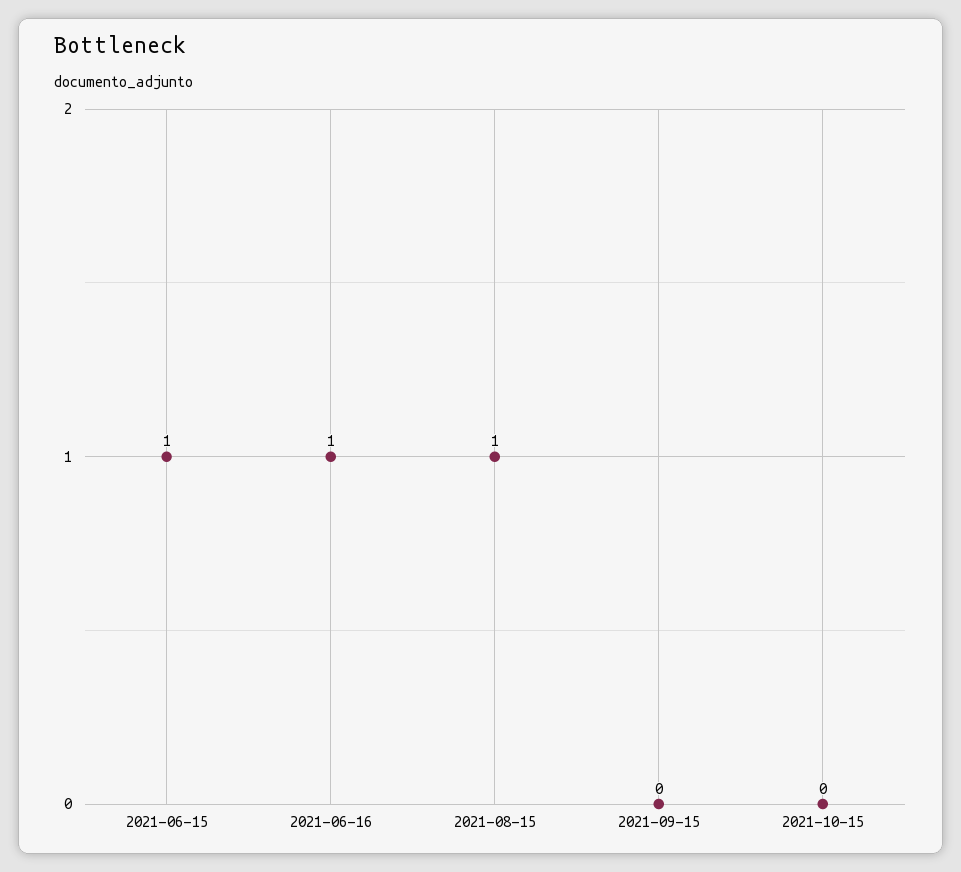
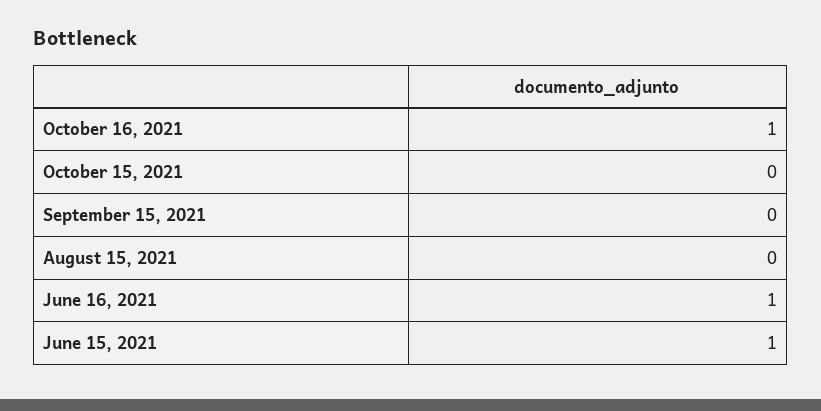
2021-08-15: 1 -> 0
October 16, 2021: none -> 1

